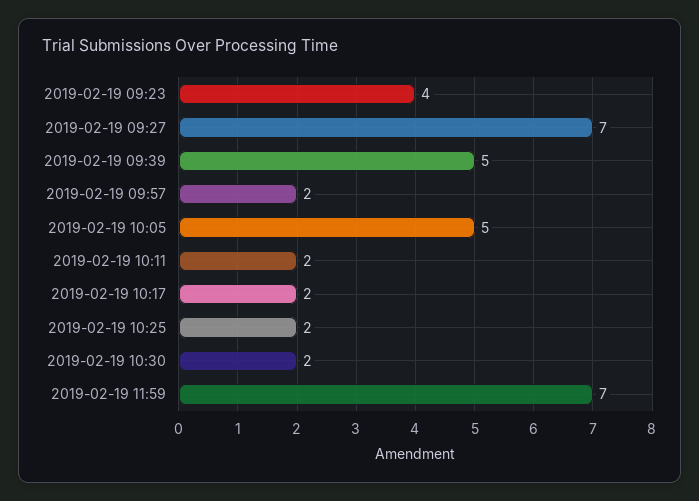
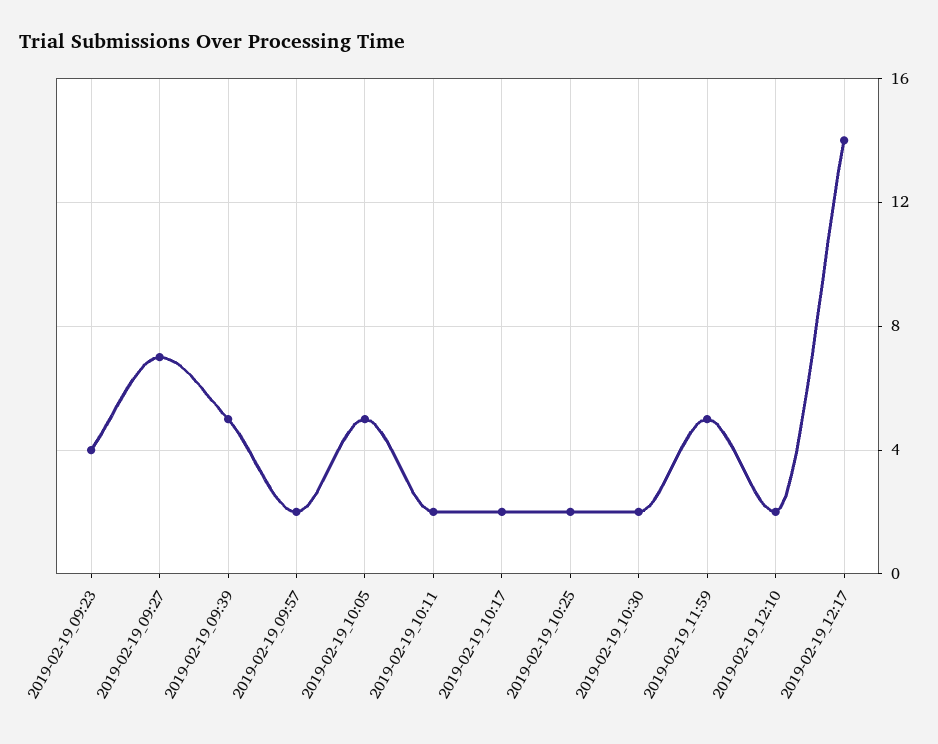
2019-02-19 11:59: 7 -> 5
2019-02-19_12:10: none -> 2
2019-02-19_12:17: none -> 14

